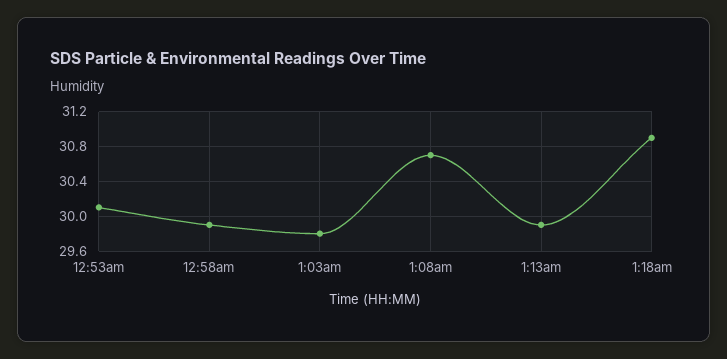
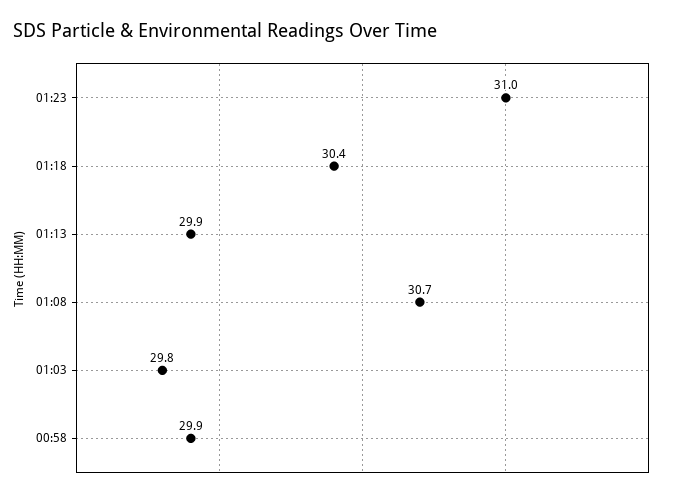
12:53am: 30.1 -> none
1:18am: 30.9 -> 30.4
01:23: none -> 31

